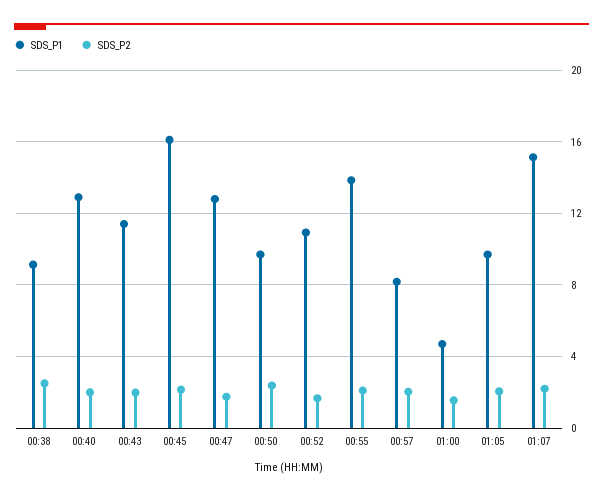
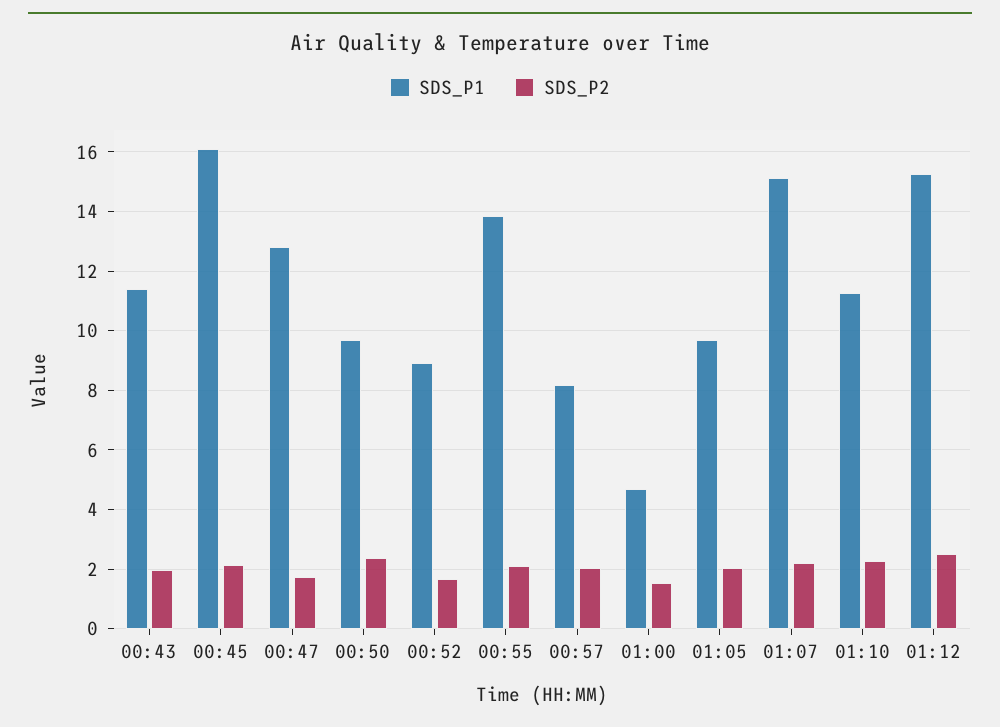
SDS_P1, 00:38: 9 -> none
SDS_P2, 00:38: 2.5 -> none
SDS_P1, 00:40: 13 -> none
SDS_P2, 00:40: 2 -> none
SDS_P1, 00:52: 11 -> 9
SDS_P1, 01:10: none -> 11.25
SDS_P2, 01:10: none -> 2.25
SDS_P1, 01:12: none -> 15.25
SDS_P2, 01:12: none -> 2.5

